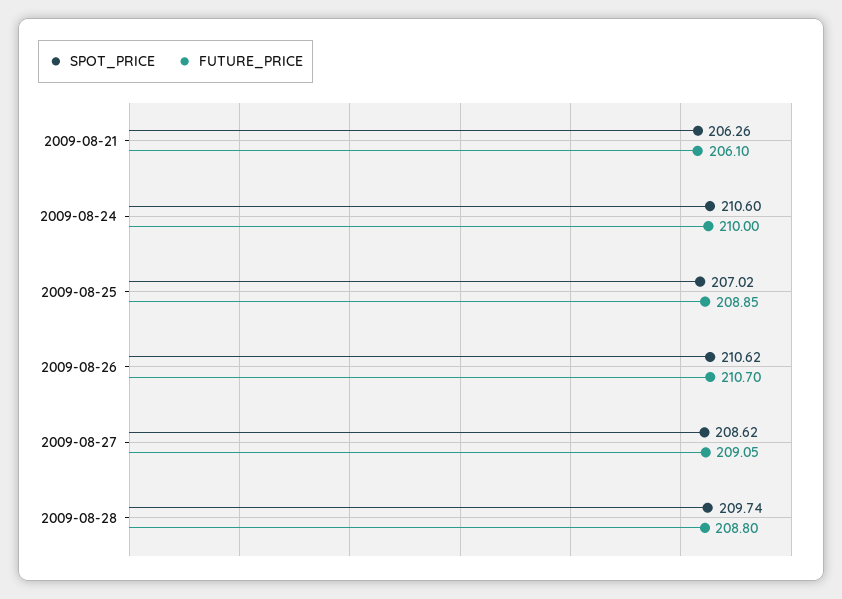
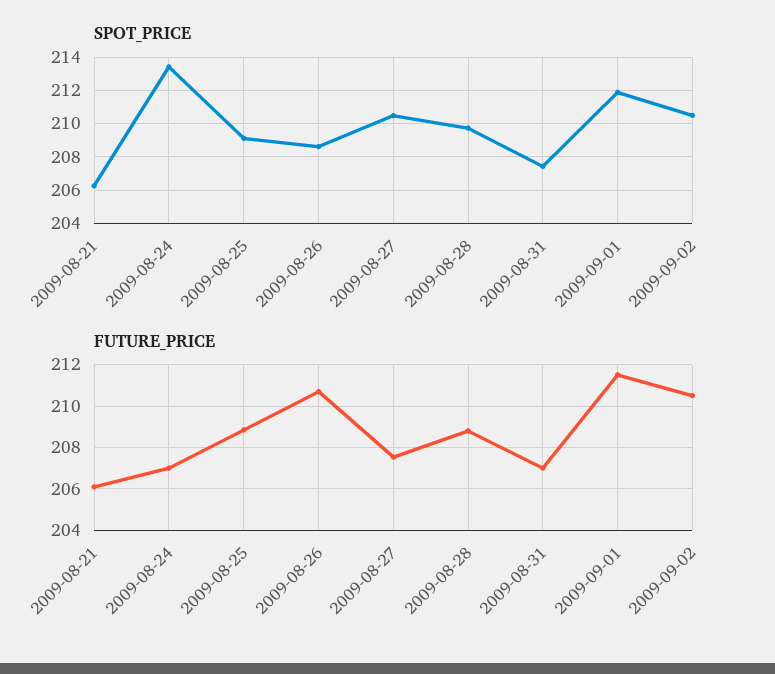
SPOT_PRICE, 2009-08-24: 210.6 -> 213.5
FUTURE_PRICE, 2009-08-24: 210 -> 207
SPOT_PRICE, 2009-08-25: 207.02 -> 209
SPOT_PRICE, 2009-08-26: 210.62 -> 208.5
SPOT_PRICE, 2009-08-27: 208.62 -> 210.5
FUTURE_PRICE, 2009-08-27: 209.05 -> 207.5
SPOT_PRICE, 2009-08-31: none -> 207.5
SPOT_PRICE, 2009-09-01: none -> 212
SPOT_PRICE, 2009-09-02: none -> 210.5
FUTURE_PRICE, 2009-08-31: none -> 207
FUTURE_PRICE, 2009-09-01: none -> 211.5
FUTURE_PRICE, 2009-09-02: none -> 210.5

